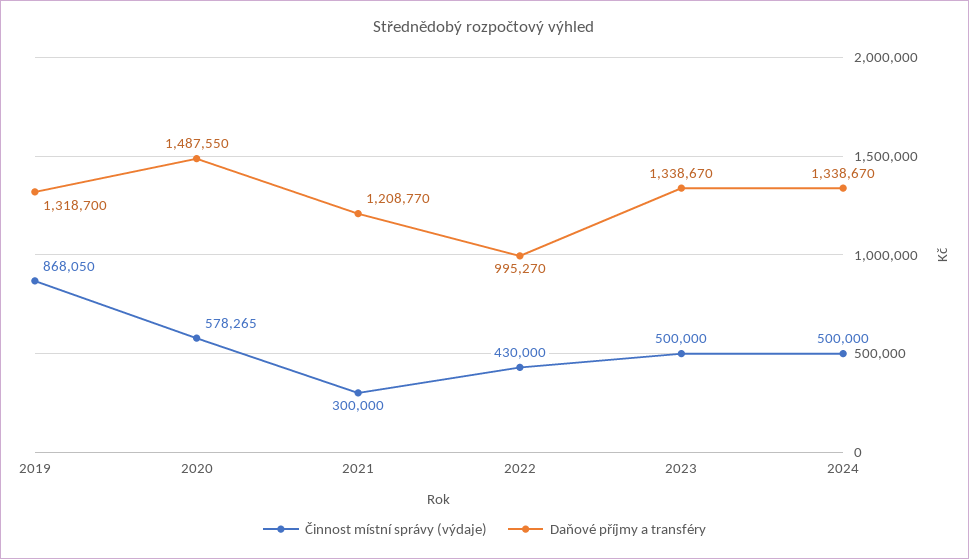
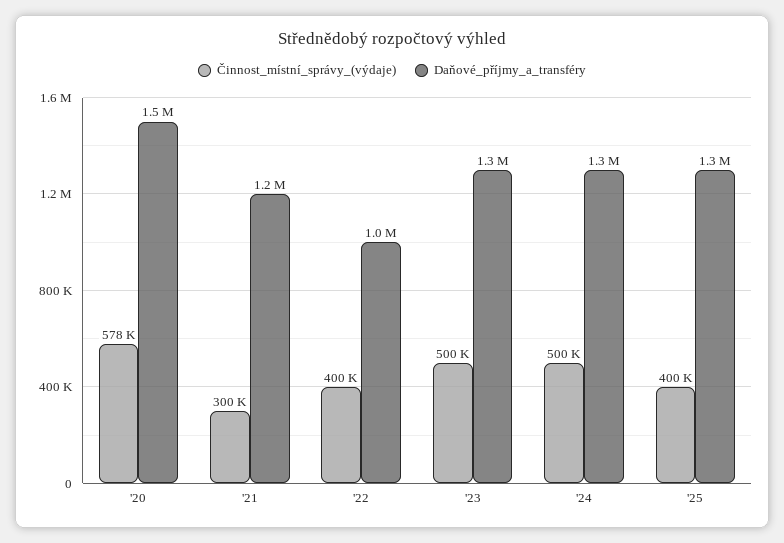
Činnost místní správy (výdaje), 2019: 868050 -> none
Daňové příjmy a transféry, 2019: 1318700 -> none
Činnost místní správy (výdaje), 2022: 430000 -> 400000
Činnost místní správy (výdaje), '25: none -> 400000
Daňové příjmy a transféry, '25: none -> 1300000

